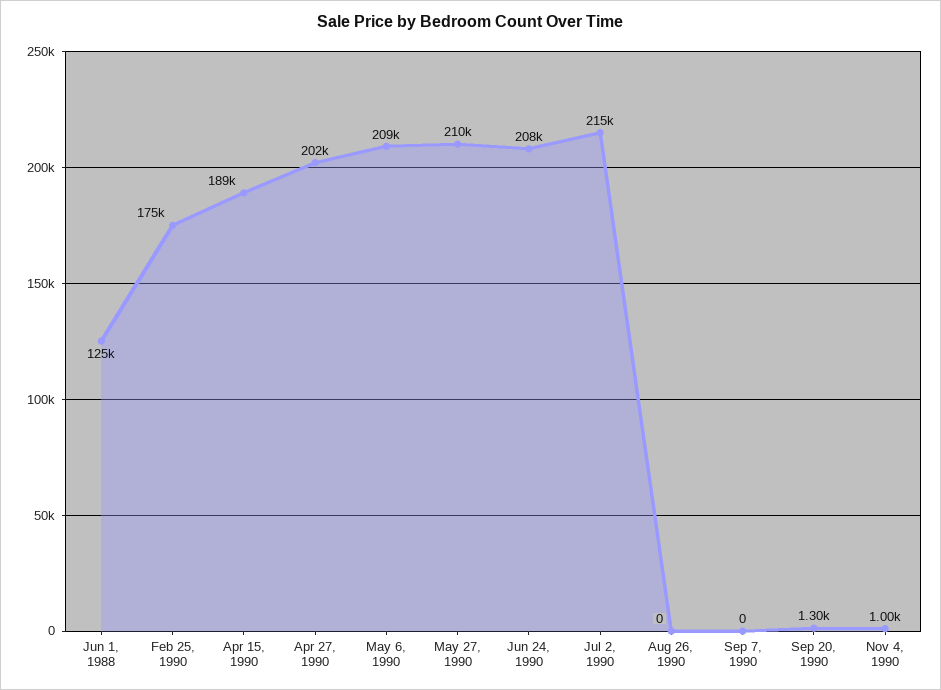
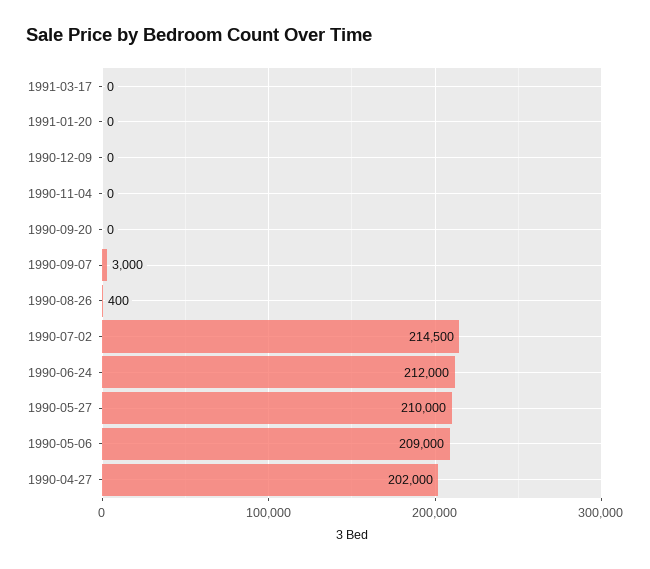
Jun 1, 1988: 125000 -> none
Feb 25, 1990: 175000 -> none
Apr 15, 1990: 189000 -> none
Jun 24, 1990: 208000 -> 212000
Aug 26, 1990: 0 -> 400
Sep 7, 1990: 0 -> 3000
Sep 20, 1990: 1300 -> 0
Nov 4, 1990: 1000 -> 0
1991-03-17: none -> 0
1991-01-20: none -> 0
1990-12-09: none -> 0

